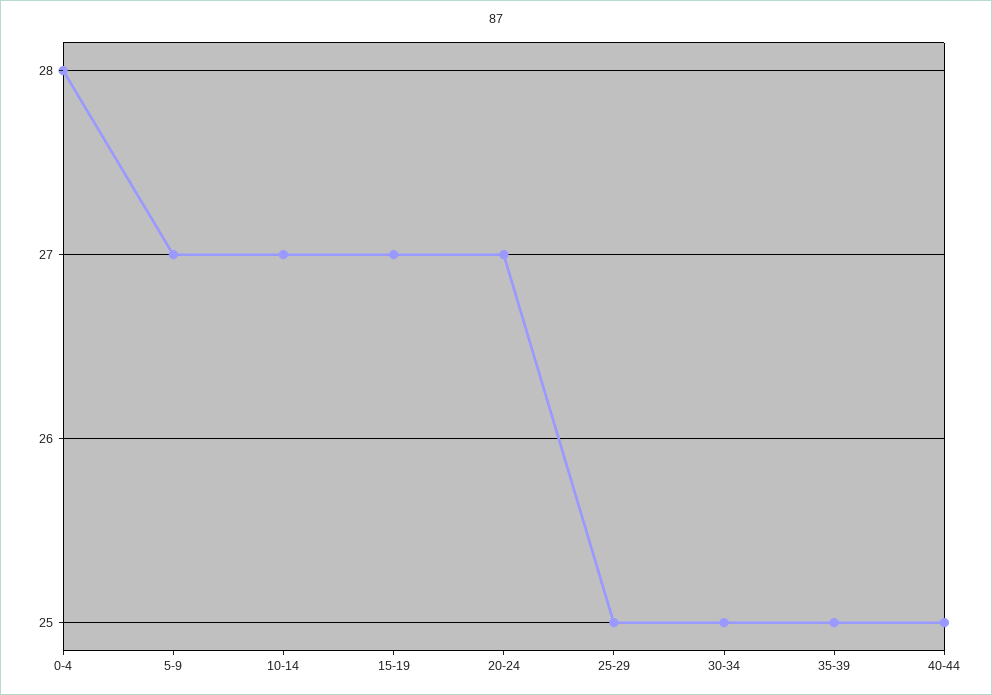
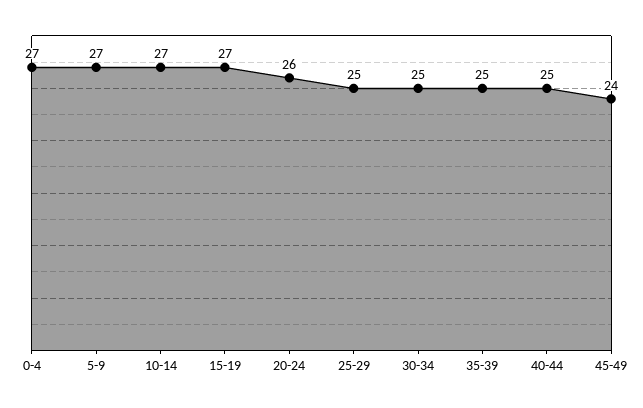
0-4: 28 -> 27
20-24: 27 -> 26
45-49: none -> 24

